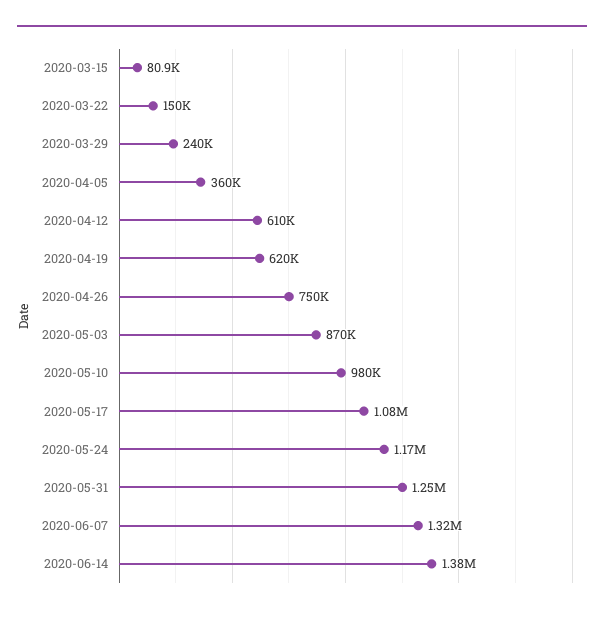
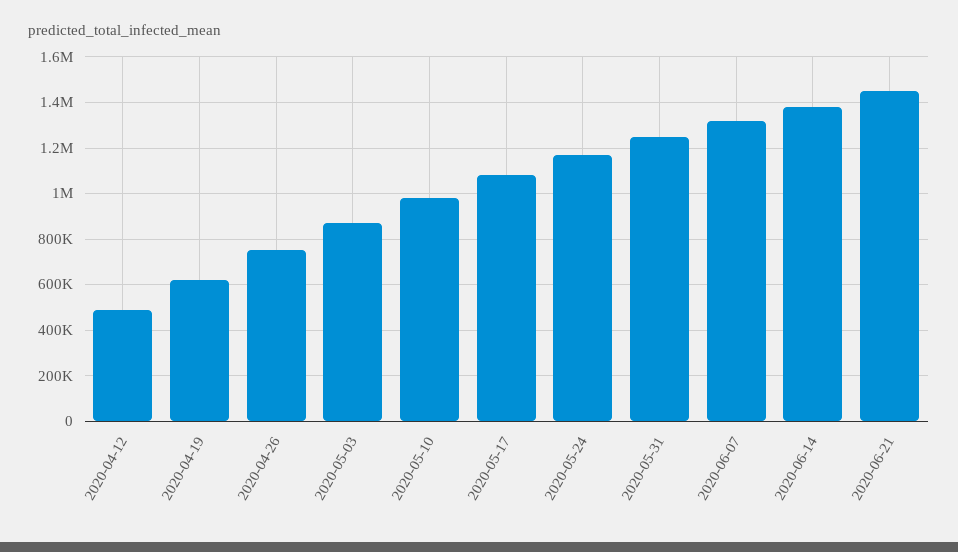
2020-03-15: 80900 -> none
2020-03-22: 150000 -> none
2020-03-29: 240000 -> none
2020-04-05: 360000 -> none
2020-04-12: 610000 -> 500000
2020-06-21: none -> 1450000

